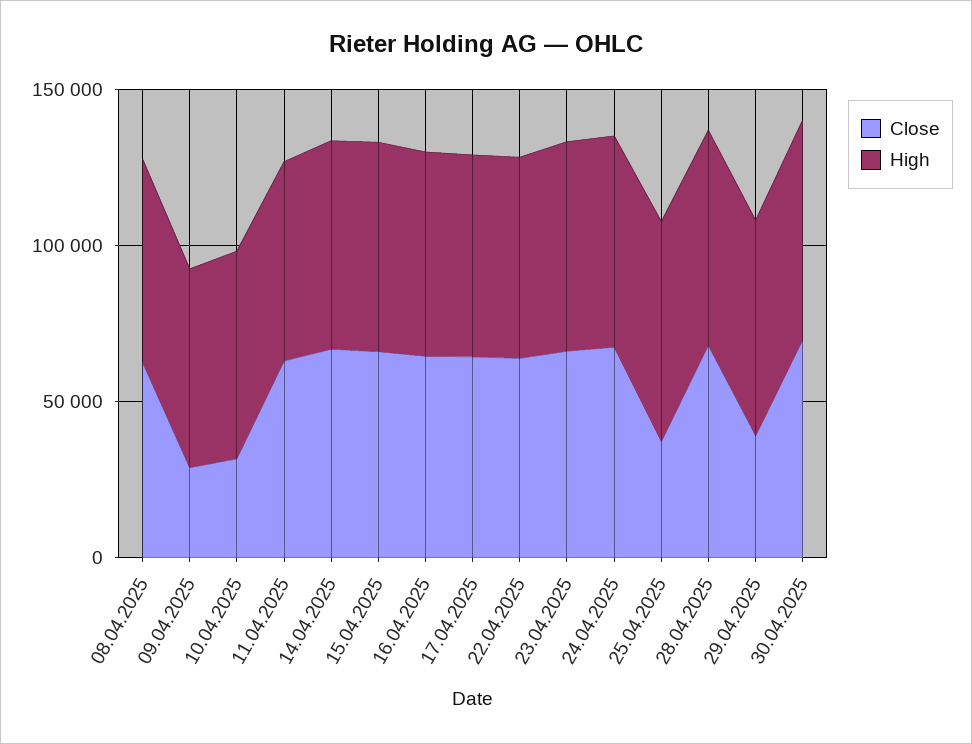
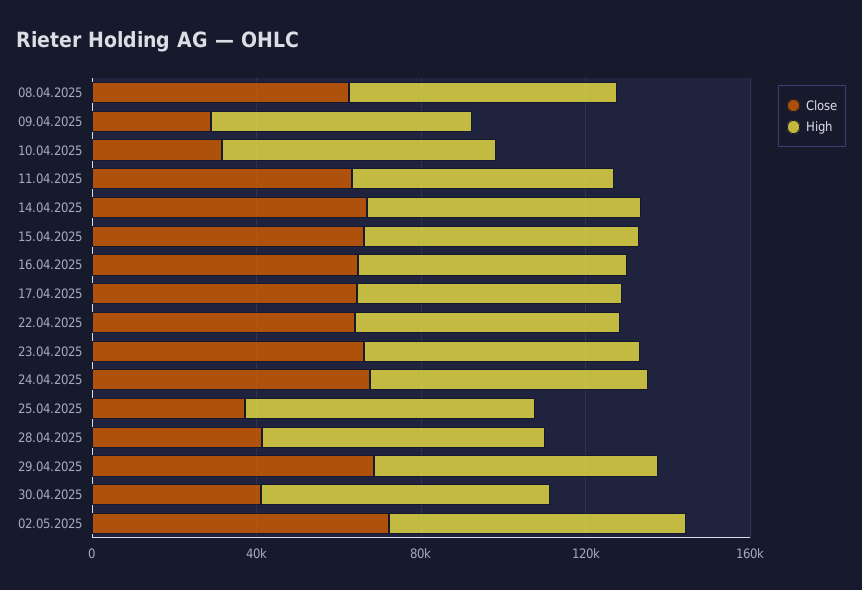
Close, 28.04.2025: 70000 -> 40000
Close, 29.04.2025: 40000 -> 70000
Close, 30.04.2025: 70000 -> 40000
Close, 02.05.2025: none -> 70000
High, 02.05.2025: none -> 70000

